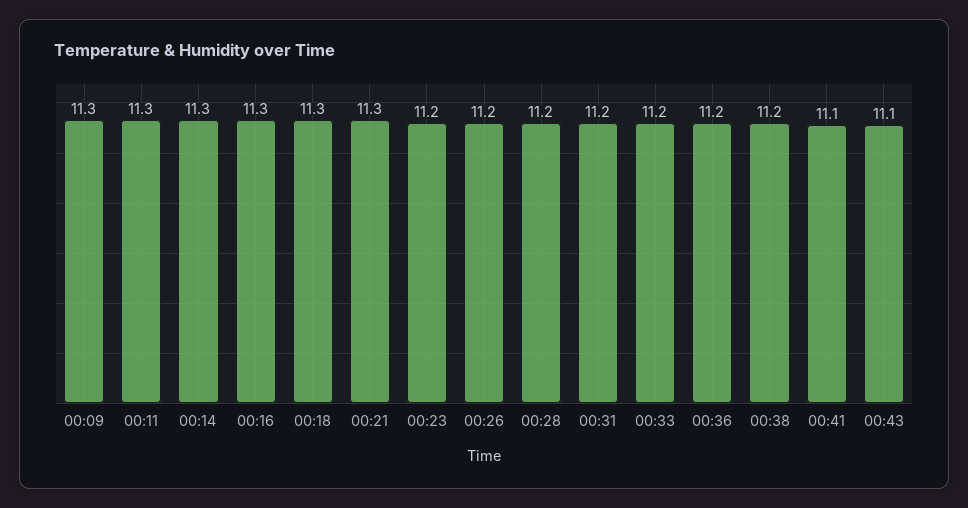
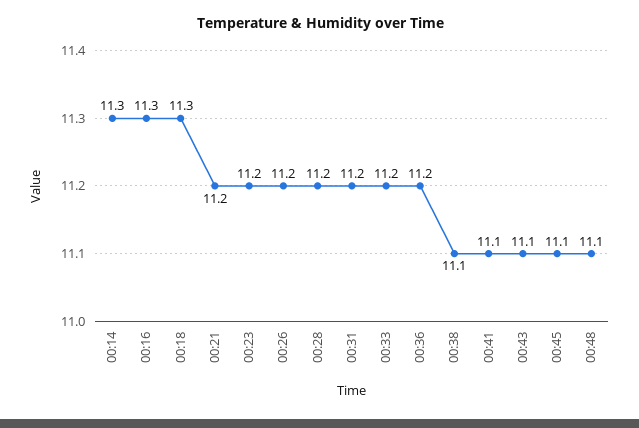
00:09: 11.3 -> none
00:11: 11.3 -> none
00:21: 11.3 -> 11.2
00:38: 11.2 -> 11.1
00:45: none -> 11.1
00:48: none -> 11.1

